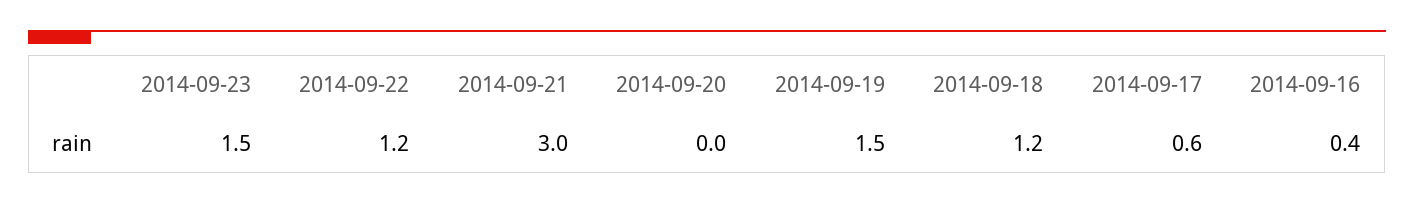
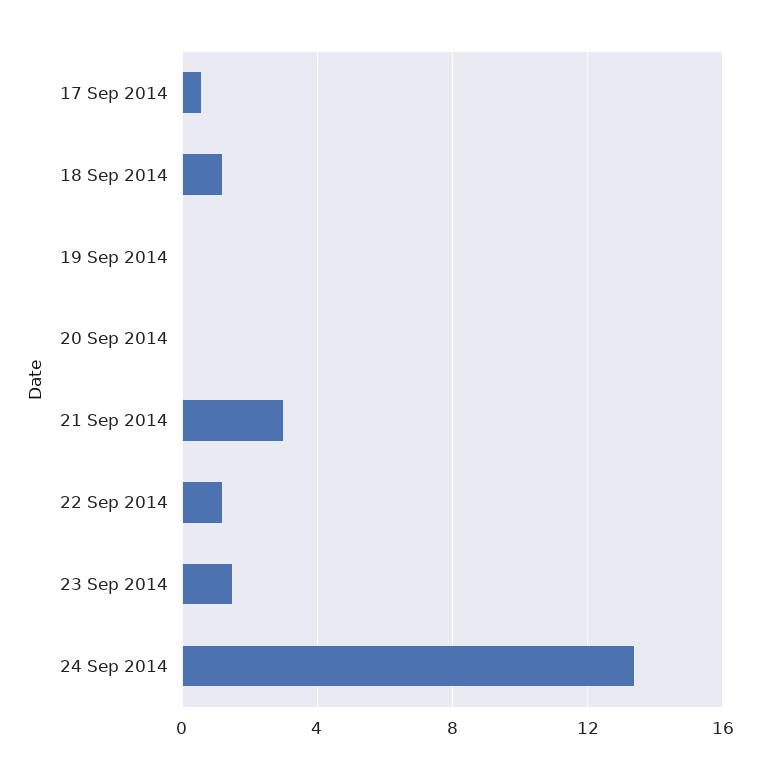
2014-09-19: 1.5 -> 0
2014-09-16: 0.4 -> none
24 Sep 2014: none -> 13.5

